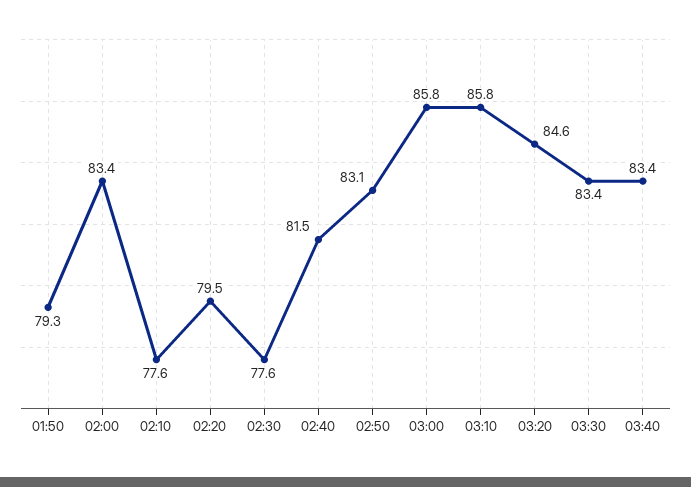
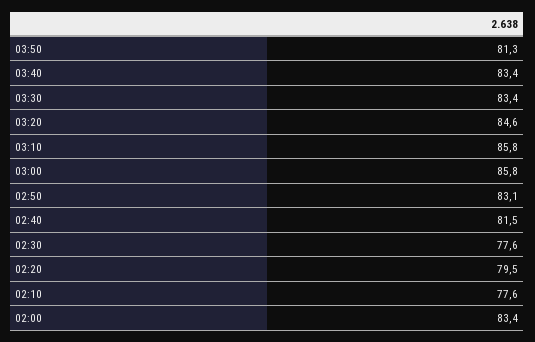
01:50: 79.3 -> none
03:50: none -> 81.3

